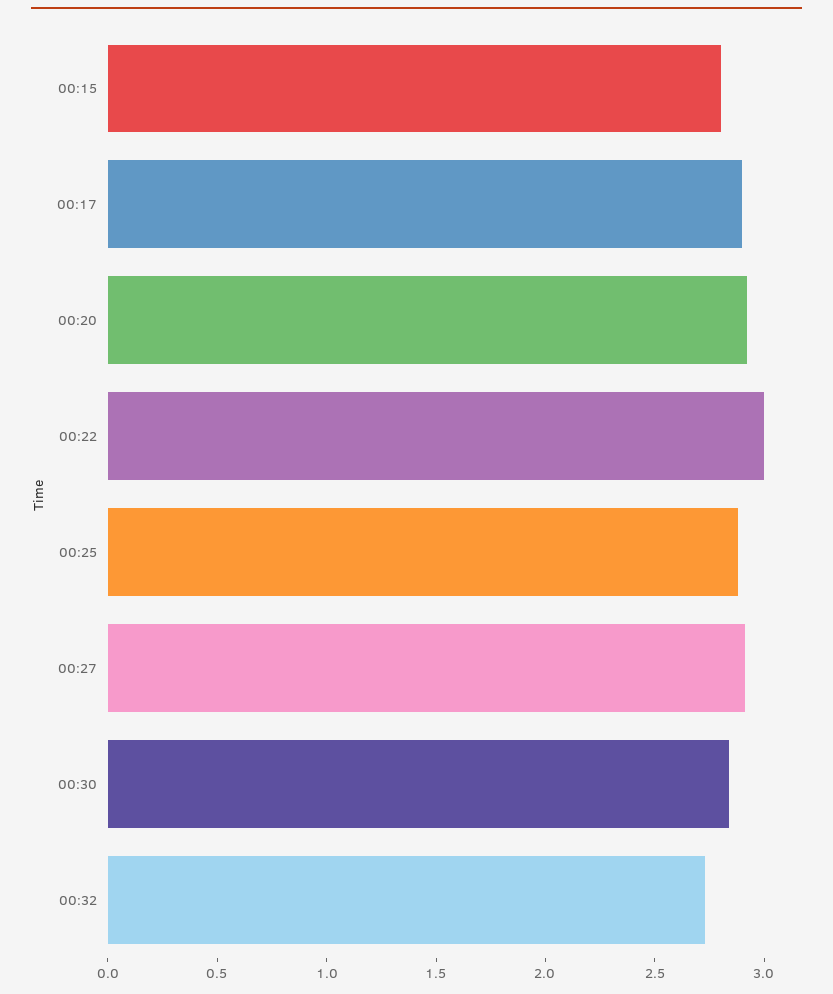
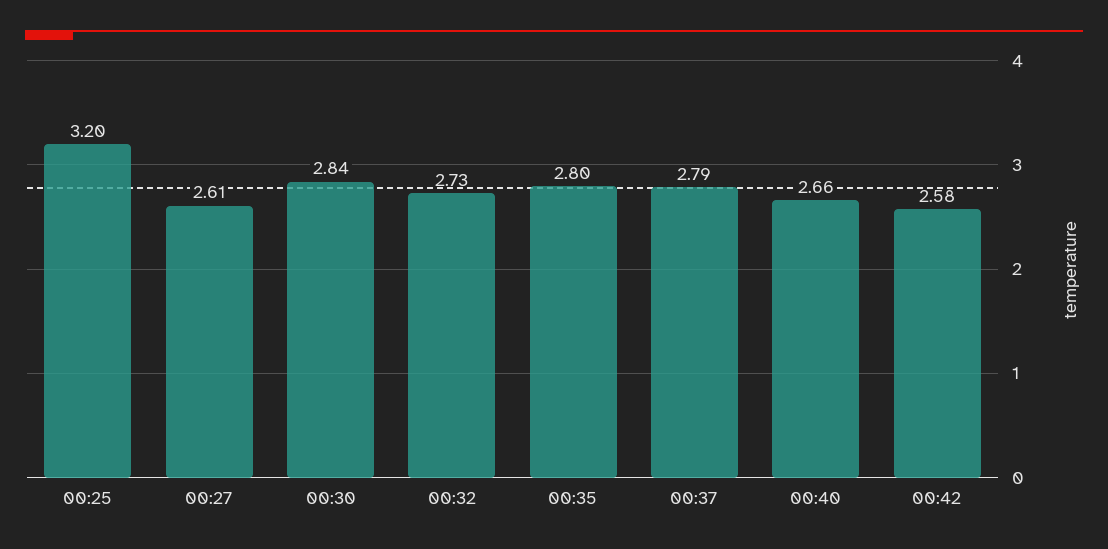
00:15: 2.8 -> none
00:17: 2.9 -> none
00:20: 2.9 -> none
00:22: 3 -> none
00:25: 2.9 -> 3.2
00:27: 2.9 -> 2.61
00:35: none -> 2.8
00:37: none -> 2.79
00:40: none -> 2.66
00:42: none -> 2.58

